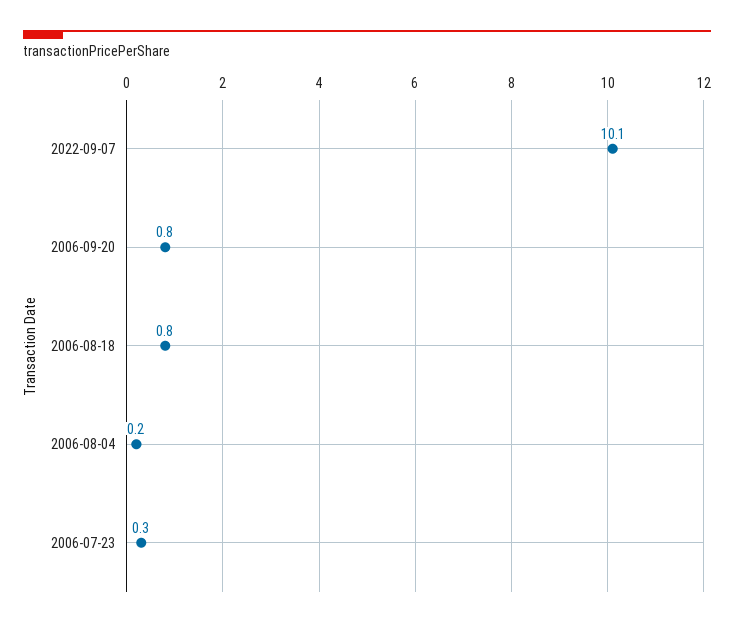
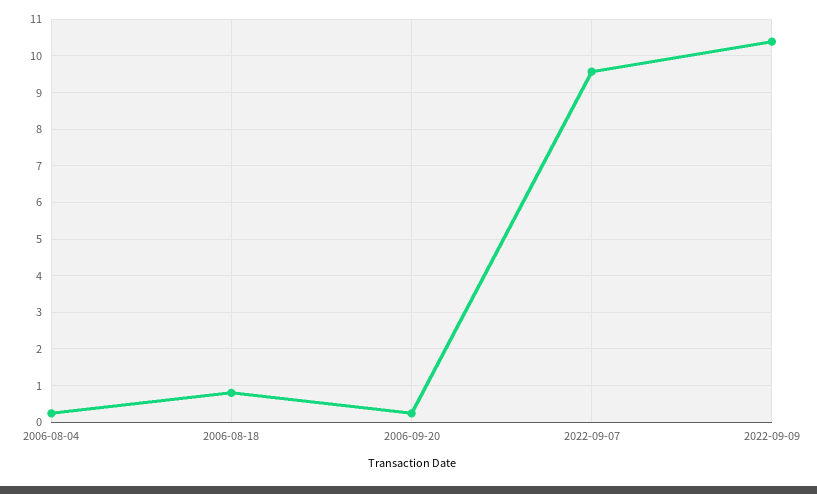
2022-09-07: 10.1 -> 9.6
2006-09-20: 0.8 -> 0.2
2006-07-23: 0.3 -> none
2022-09-09: none -> 10.4

